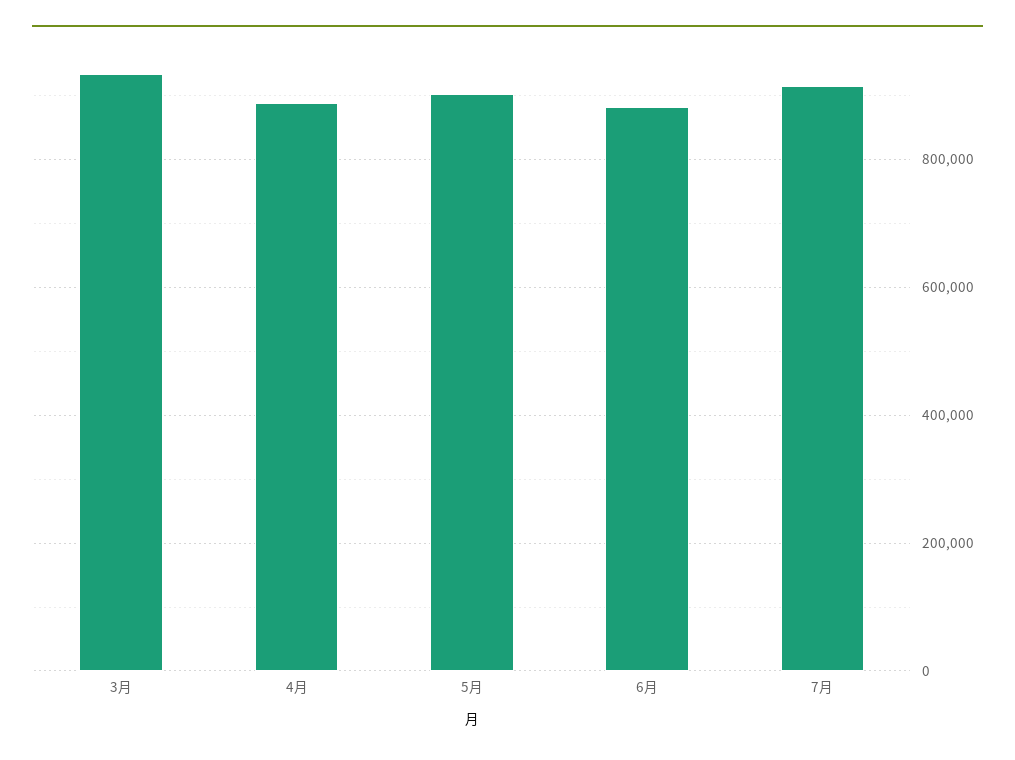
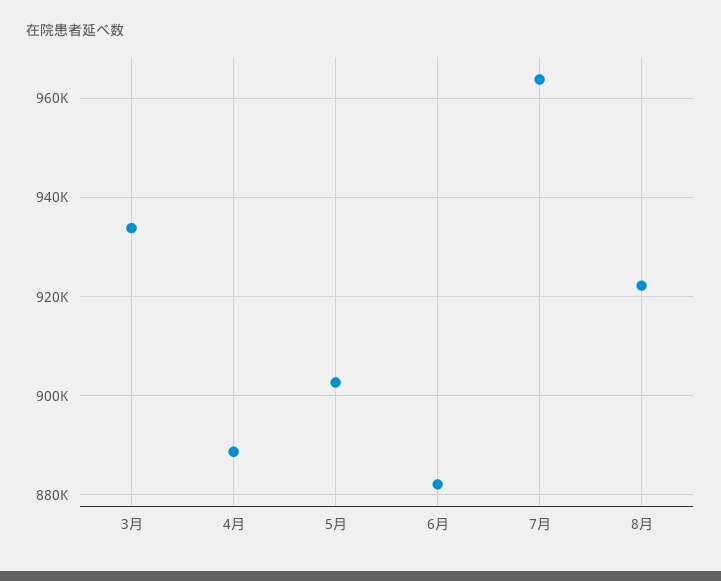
7月: 920000 -> 964000
8月: none -> 922000

